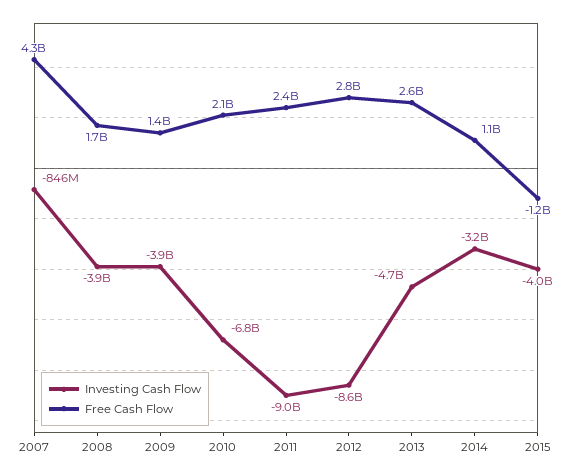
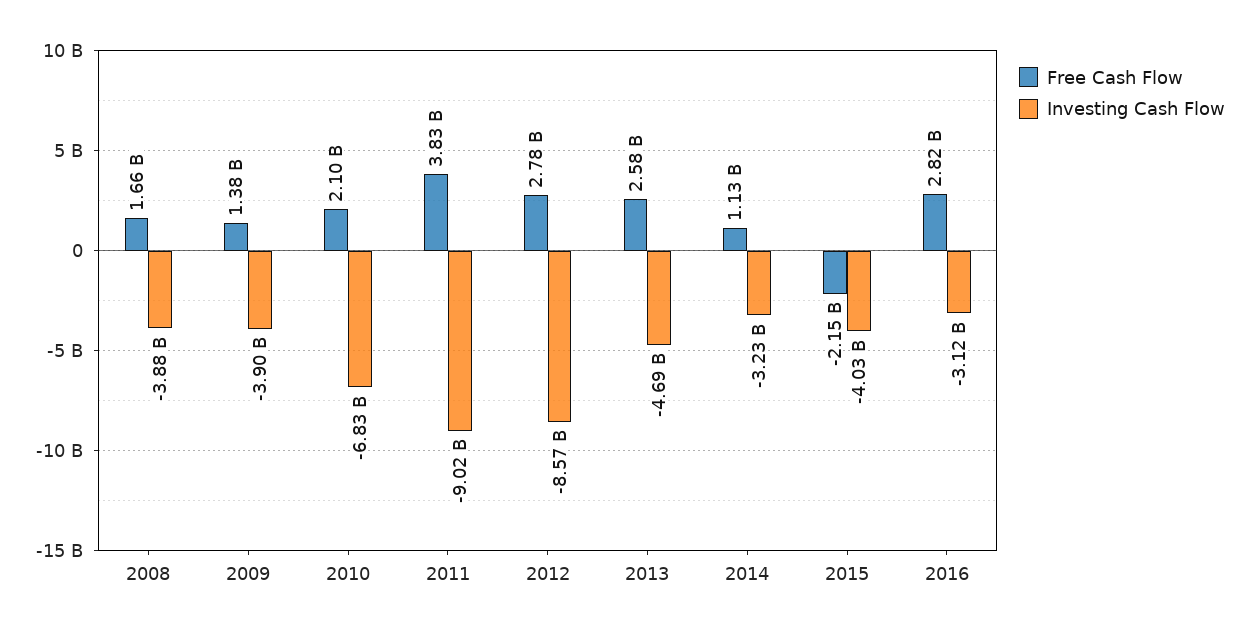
Investing Cash Flow, 2007: -846000000 -> none
Free Cash Flow, 2007: 4300000000 -> none
Free Cash Flow, 2011: 2400000000 -> 3830000000
Free Cash Flow, 2015: -1200000000 -> -2150000000
Free Cash Flow, 2016: none -> 2820000000
Investing Cash Flow, 2016: none -> -3120000000

